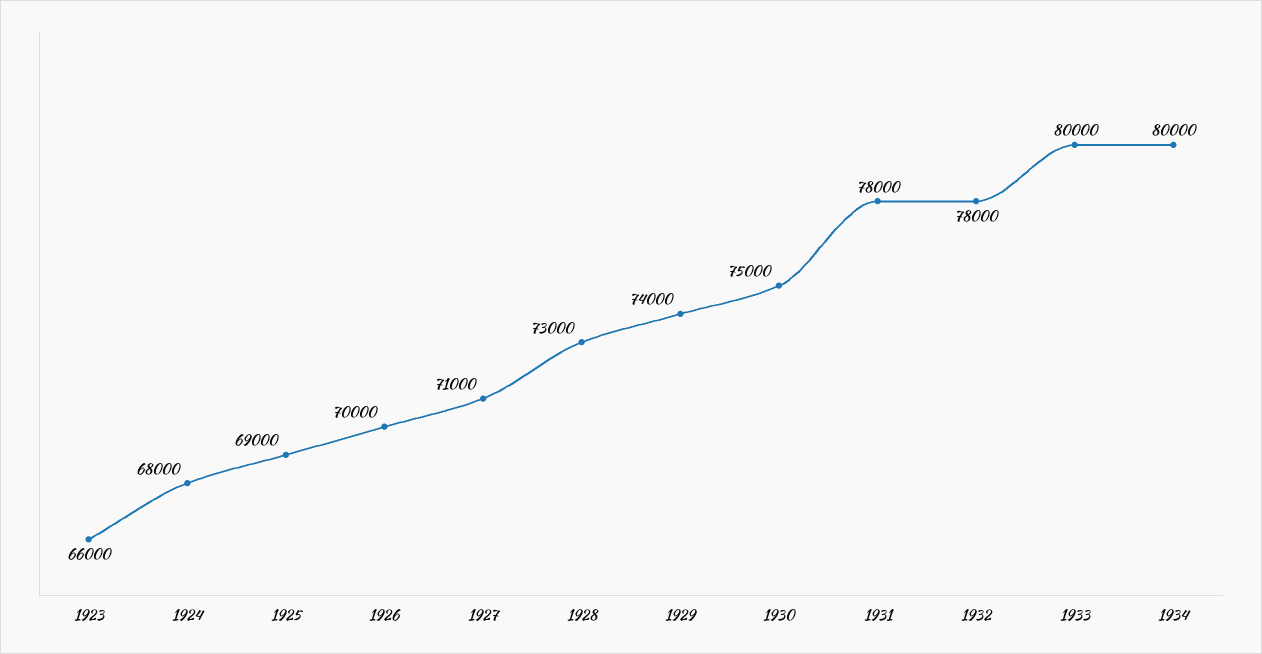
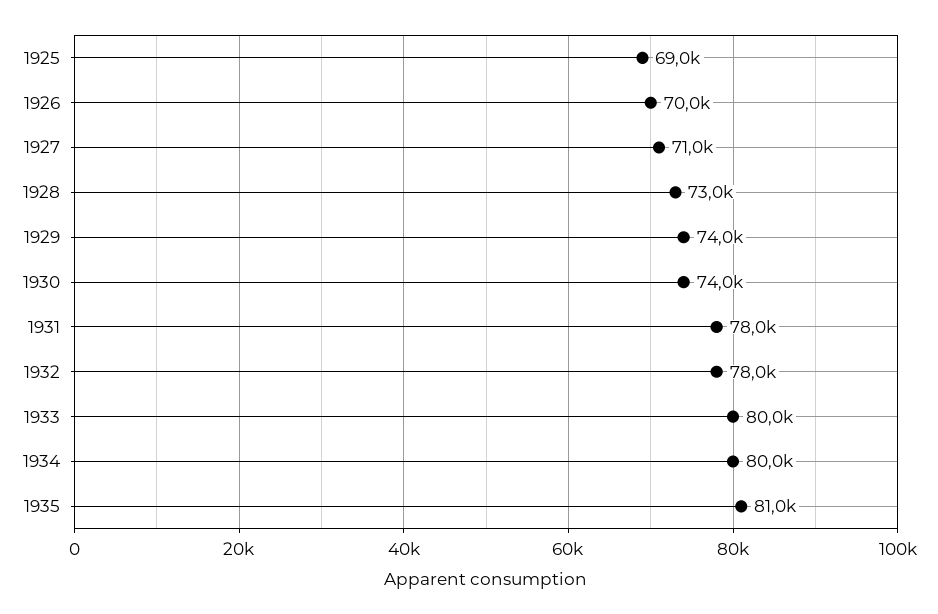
1923: 66000 -> none
1924: 68000 -> none
1930: 75000 -> 74000
1935: none -> 81000

